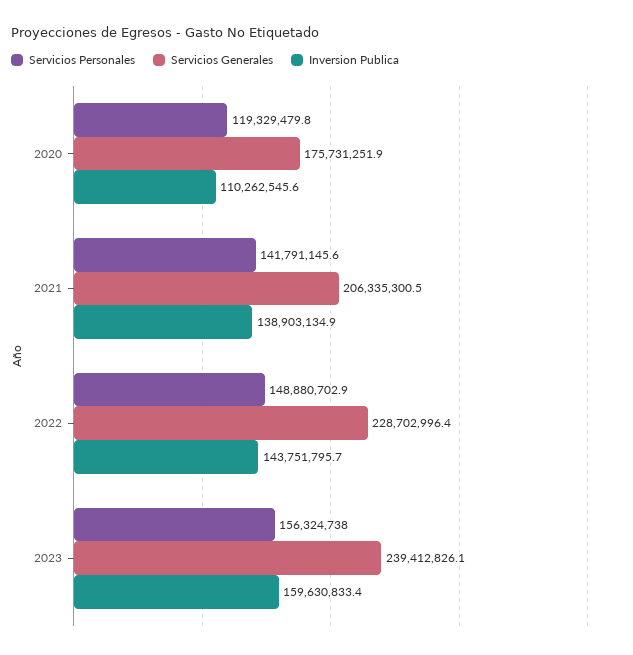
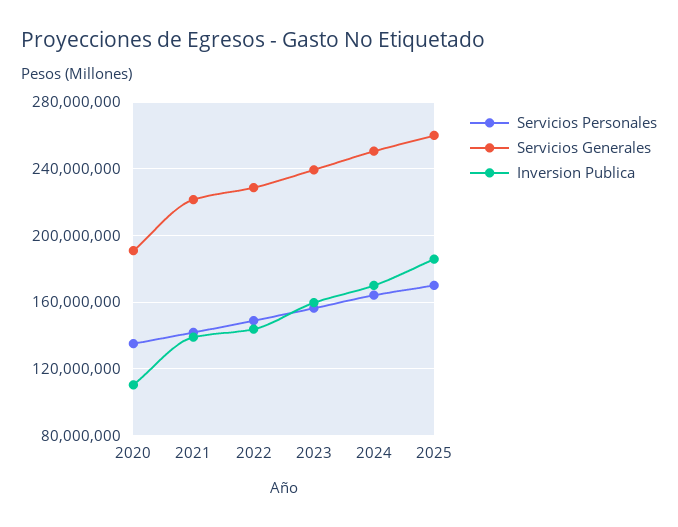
Servicios Personales, 2020: 119329479.8 -> 135000000
Servicios Generales, 2020: 175731251.9 -> 190000000
Servicios Generales, 2021: 206335300.5 -> 220000000
Servicios Personales, 2024: none -> 165000000
Servicios Generales, 2024: none -> 250000000
Inversion Publica, 2024: none -> 170000000
Servicios Personales, 2025: none -> 170000000
Servicios Generales, 2025: none -> 260000000
Inversion Publica, 2025: none -> 185000000

